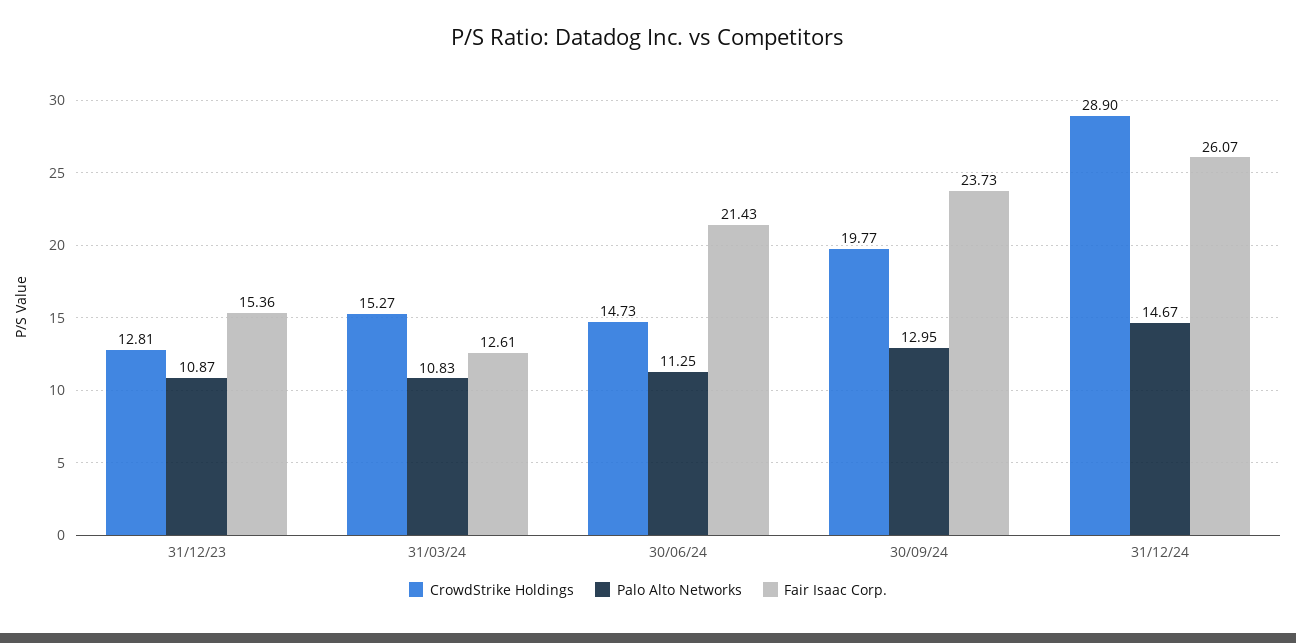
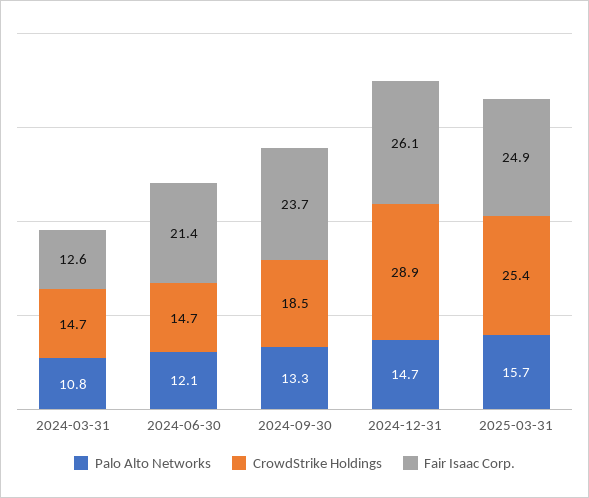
CrowdStrike Holdings, 31/12/23: 12.81 -> none
Palo Alto Networks, 31/12/23: 10.87 -> none
Fair Isaac Corp., 31/12/23: 15.36 -> none
CrowdStrike Holdings, 31/03/24: 15.27 -> 14.7
Palo Alto Networks, 30/06/24: 11.25 -> 12.1
CrowdStrike Holdings, 30/09/24: 19.77 -> 18.5
Palo Alto Networks, 30/09/24: 12.95 -> 13.3
Palo Alto Networks, 2025-03-31: none -> 15.7
CrowdStrike Holdings, 2025-03-31: none -> 25.4
Fair Isaac Corp., 2025-03-31: none -> 24.9

